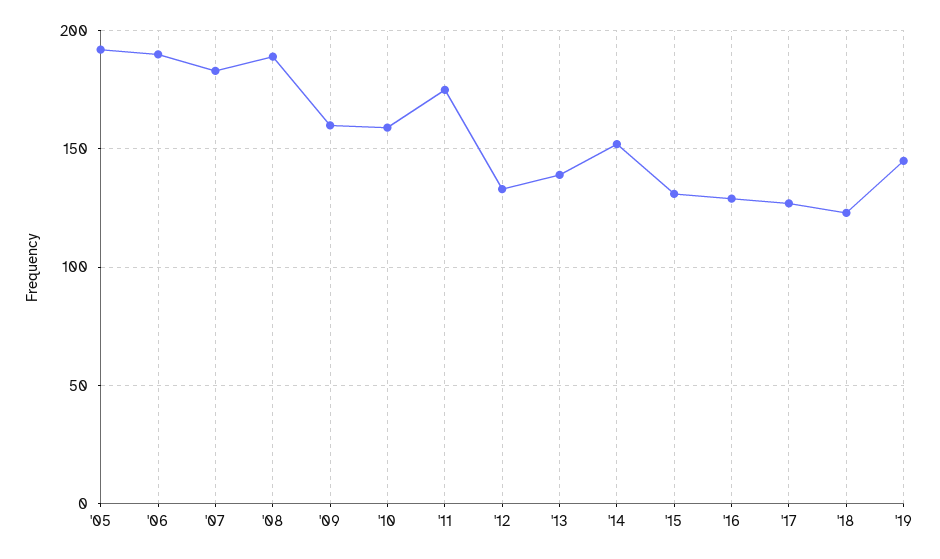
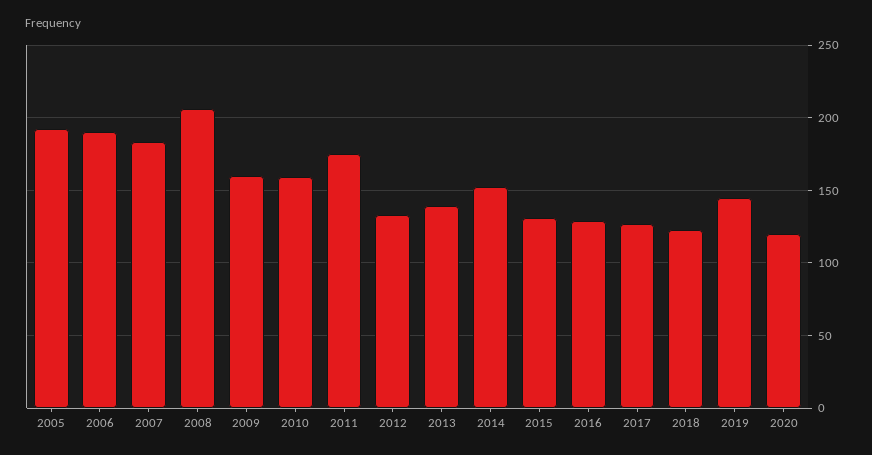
'08: 190 -> 205
2020: none -> 120

